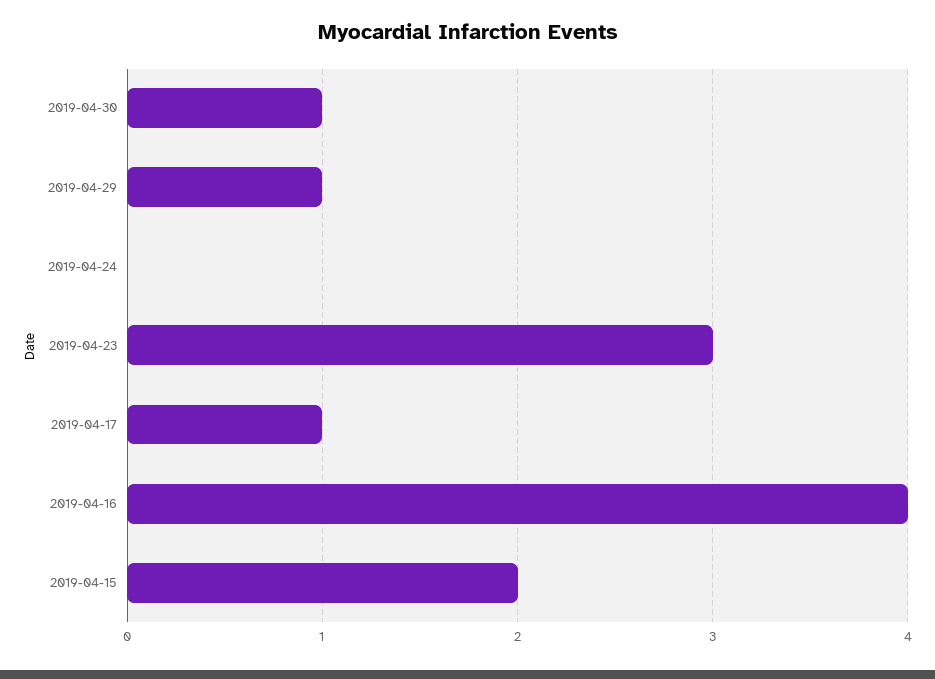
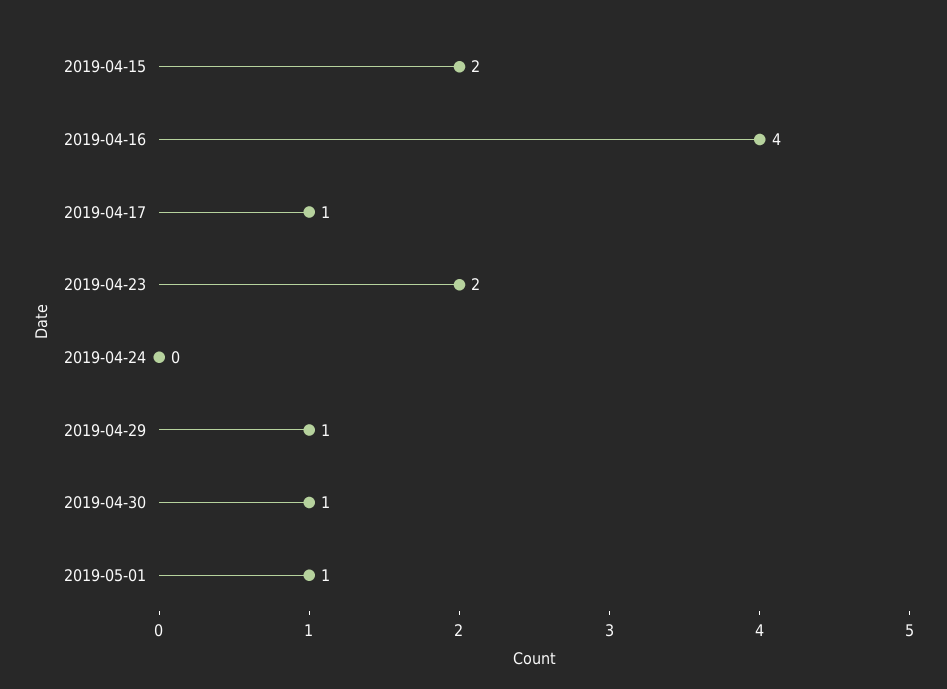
2019-04-23: 3 -> 2
2019-05-01: none -> 1

